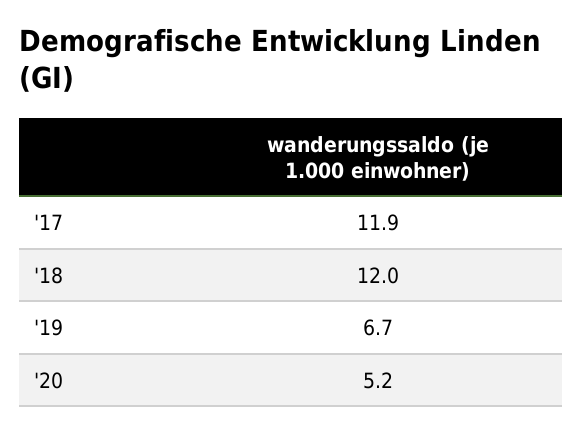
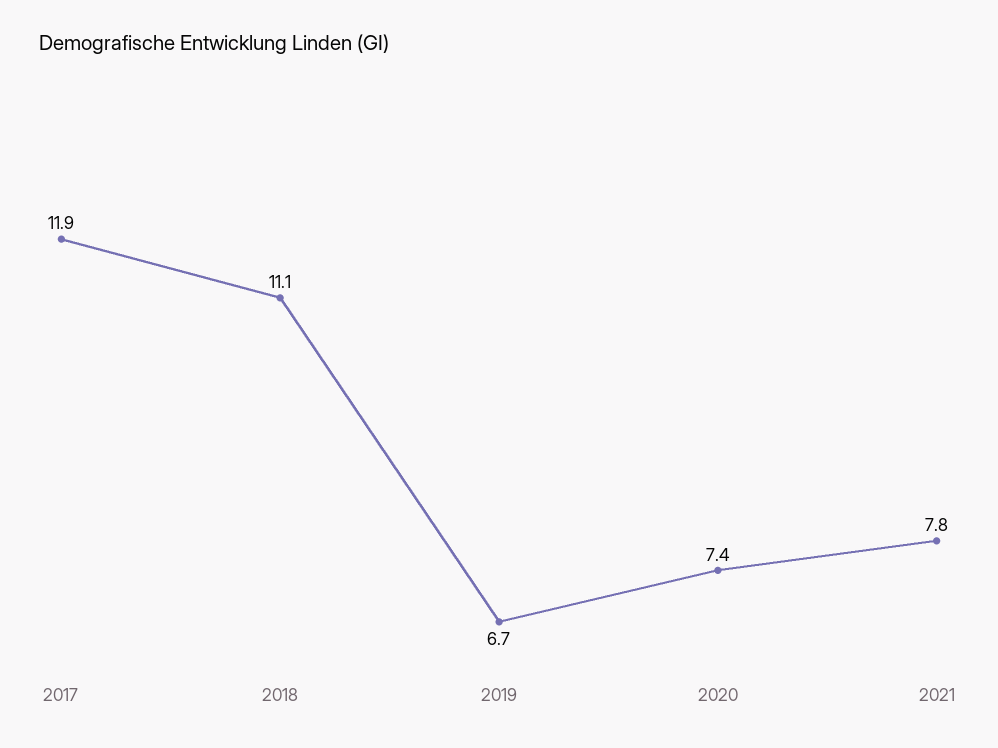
'18: 12 -> 11.1
'20: 5.2 -> 7.4
2021: none -> 7.8

